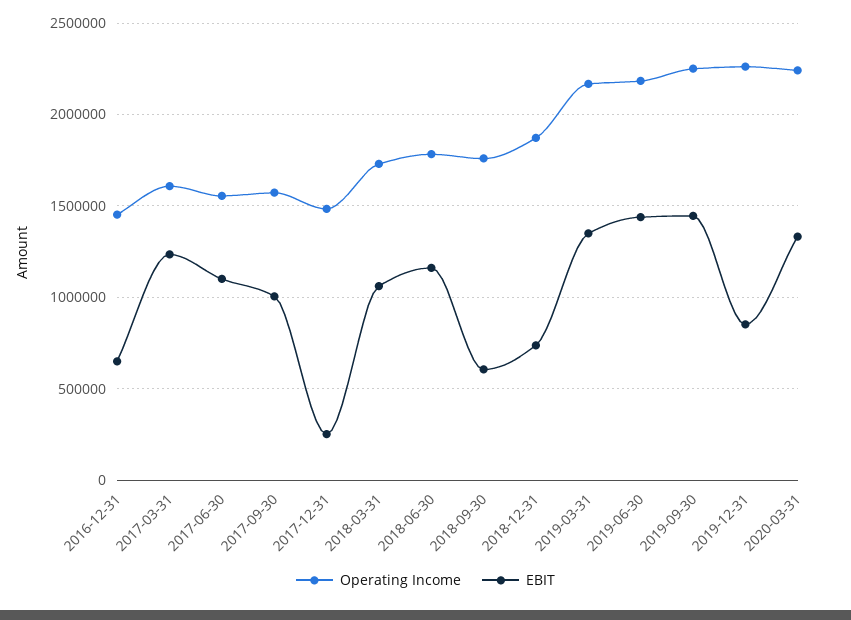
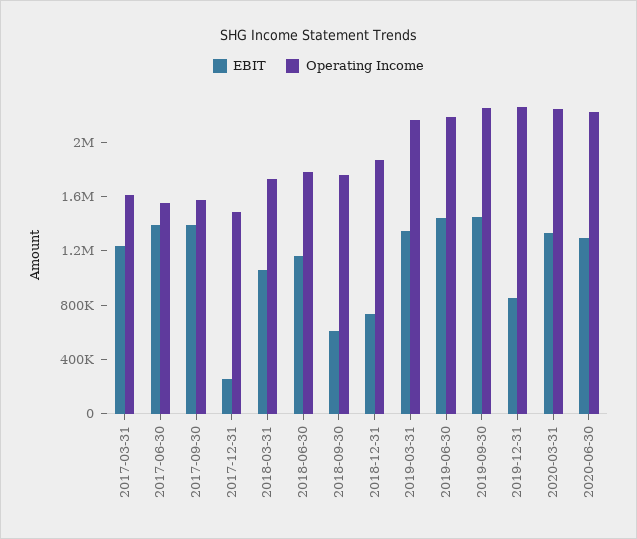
Operating Income, 2016-12-31: 1450000 -> none
EBIT, 2016-12-31: 650000 -> none
EBIT, 2017-06-30: 1100000 -> 1400000
EBIT, 2017-09-30: 1000000 -> 1400000
EBIT, 2020-06-30: none -> 1300000
Operating Income, 2020-06-30: none -> 2200000

